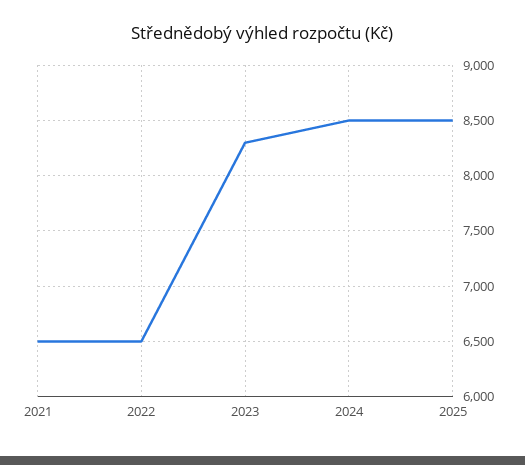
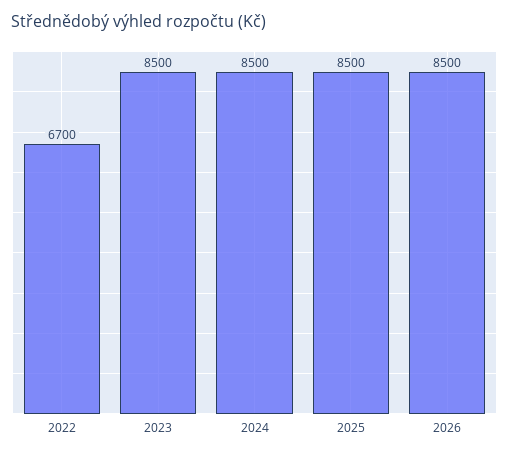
2021: 6500 -> none
2022: 6500 -> 6700
2023: 8300 -> 8500
2026: none -> 8500

